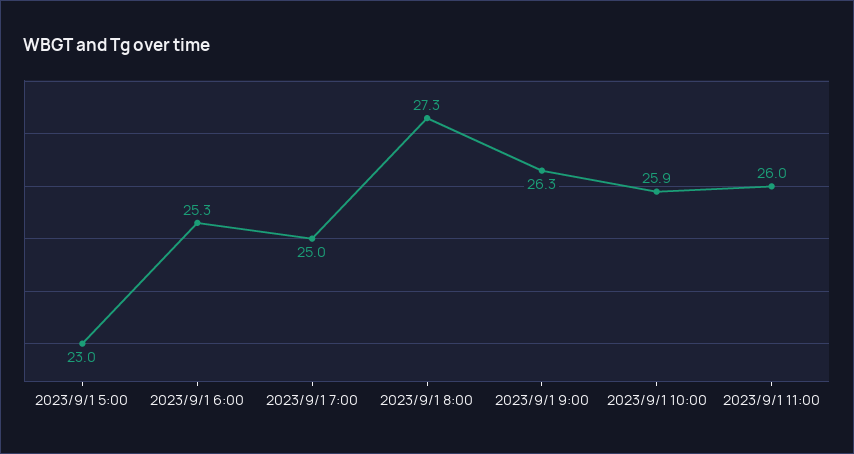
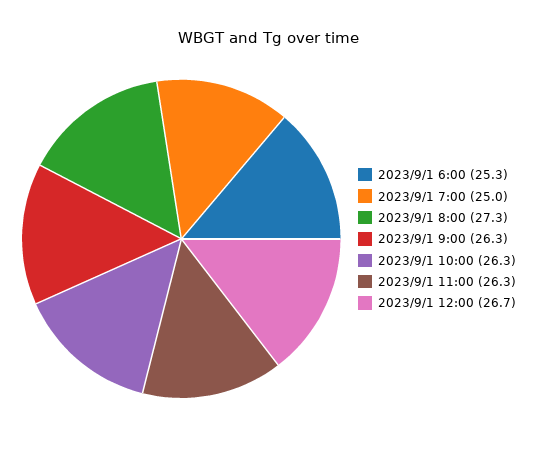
2023/9/1 5:00: 23 -> none
2023/9/1 10:00: 25.9 -> 26.3
2023/9/1 11:00: 26 -> 26.3
2023/9/1 12:00: none -> 26.7

